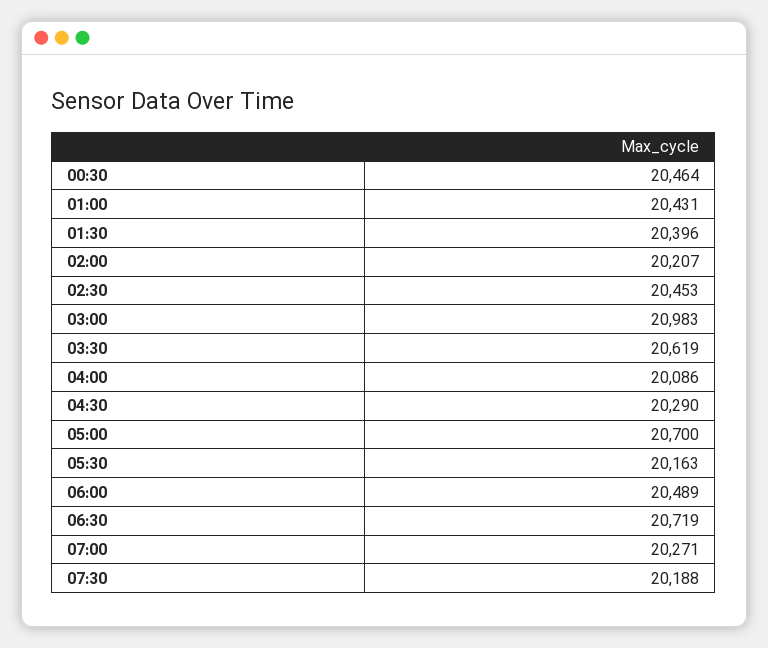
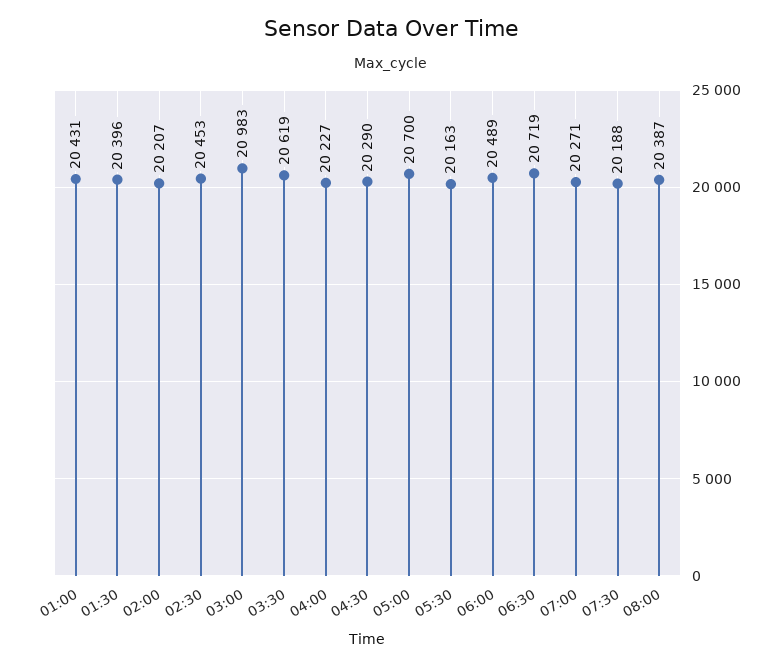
00:30: 20464 -> none
04:00: 20086 -> 20227
08:00: none -> 20387

